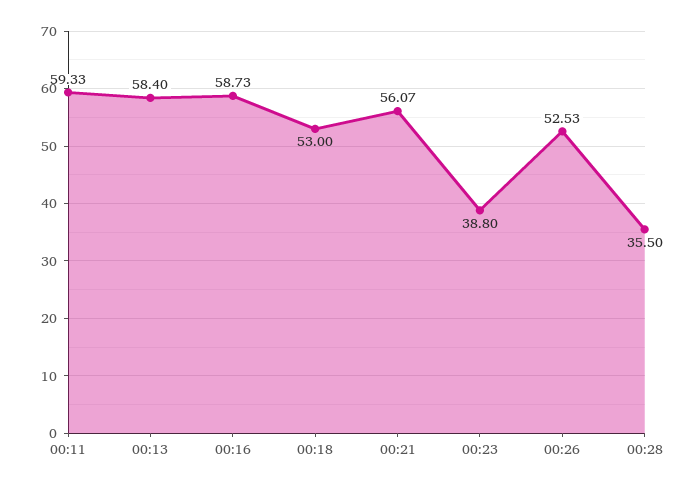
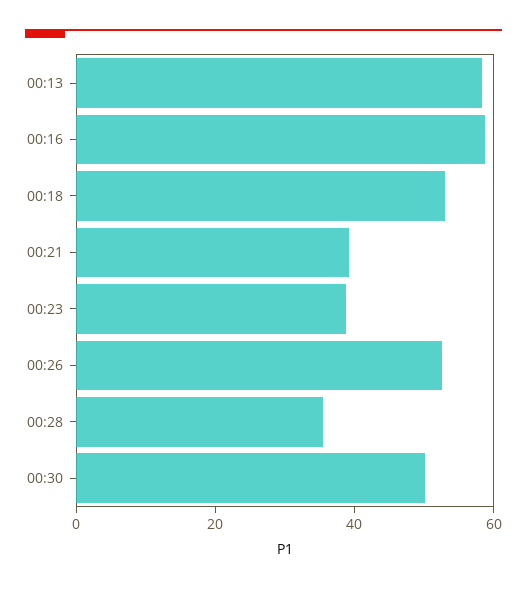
00:11: 59.33 -> none
00:21: 56.07 -> 40
00:30: none -> 50

